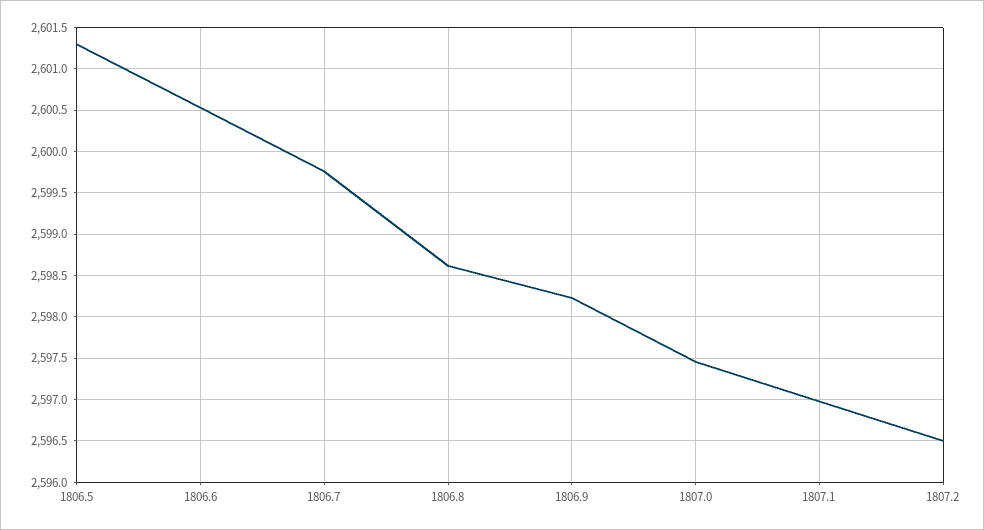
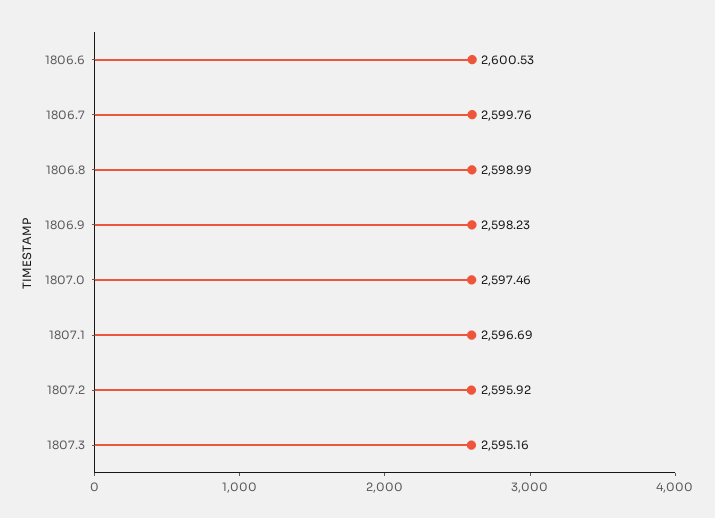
1806.5: 2601.3 -> none
1806.8: 2598.6 -> 2598.99
1807.1: 2597 -> 2596.69
1807.2: 2596.5 -> 2595.92
1807.3: none -> 2595.16

